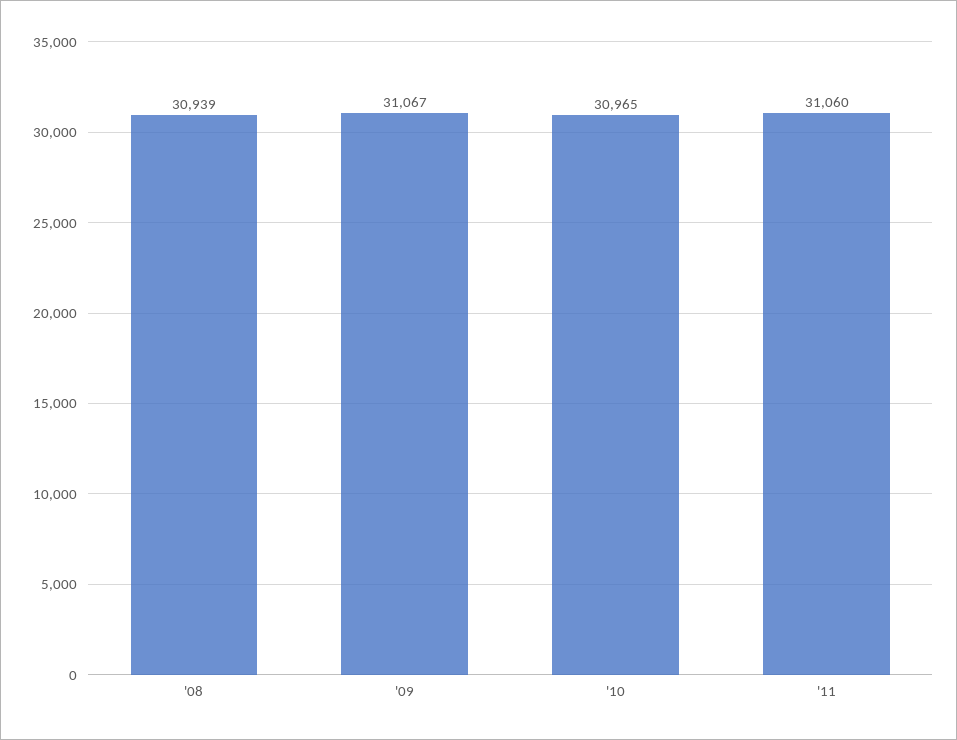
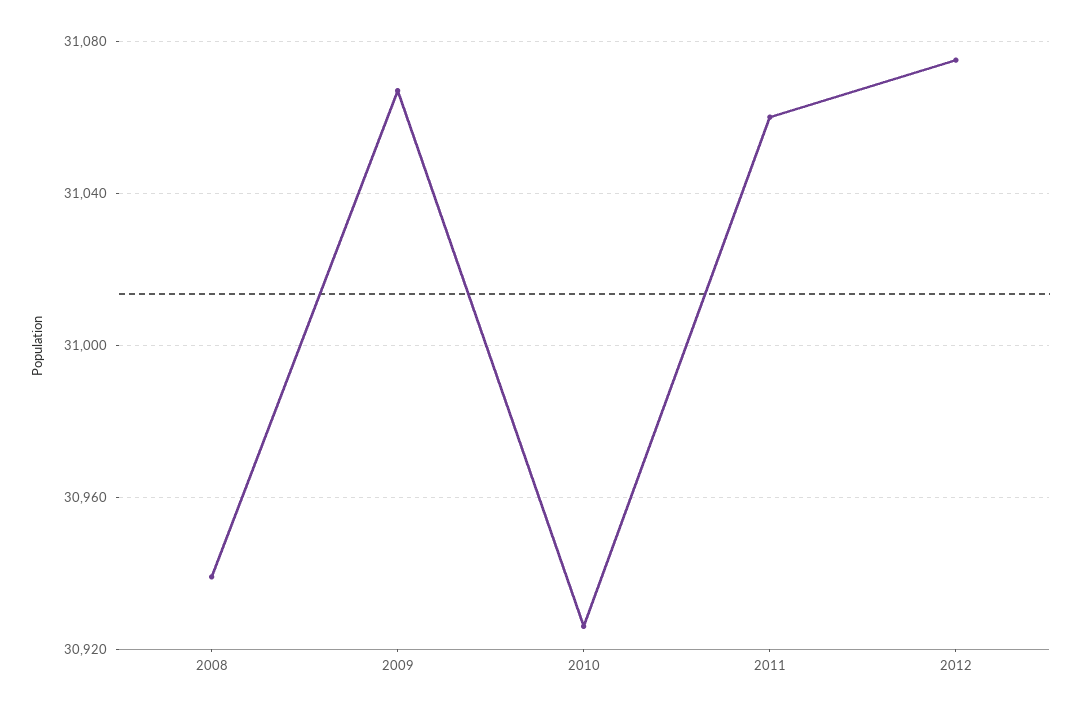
'10: 30965 -> 30925
2012: none -> 31075

